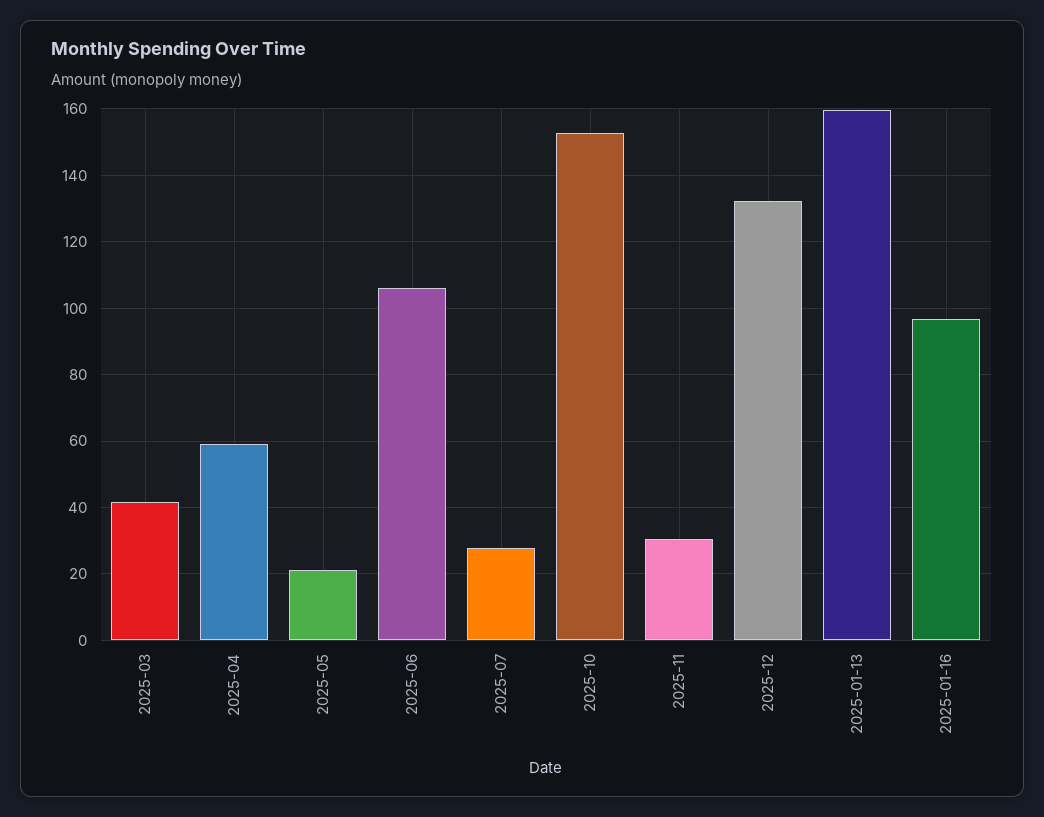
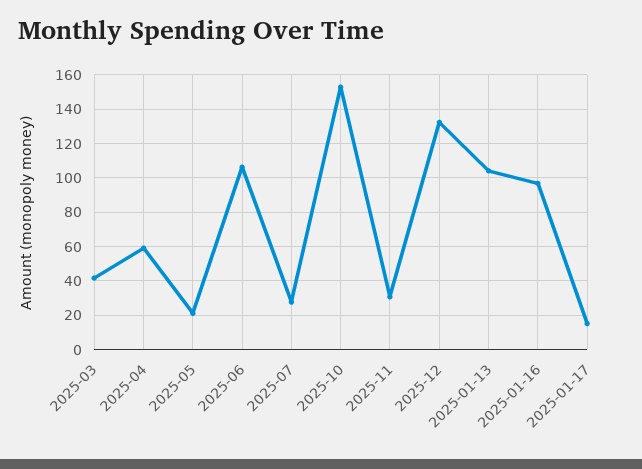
2025-01-13: 160 -> 105
2025-01-17: none -> 15

